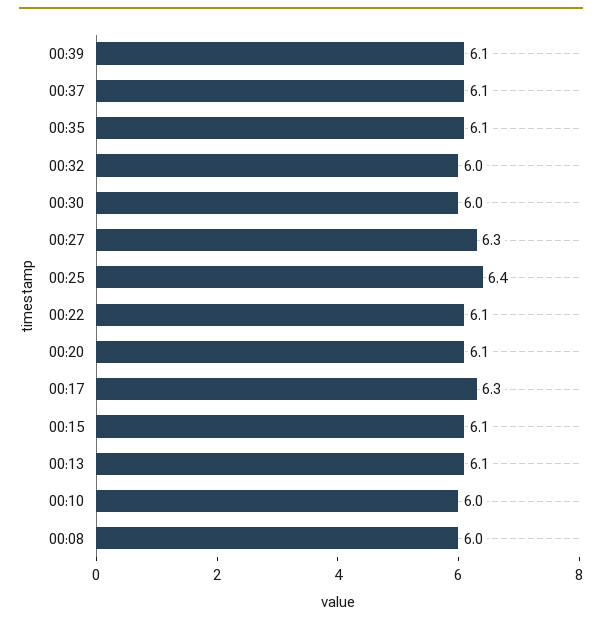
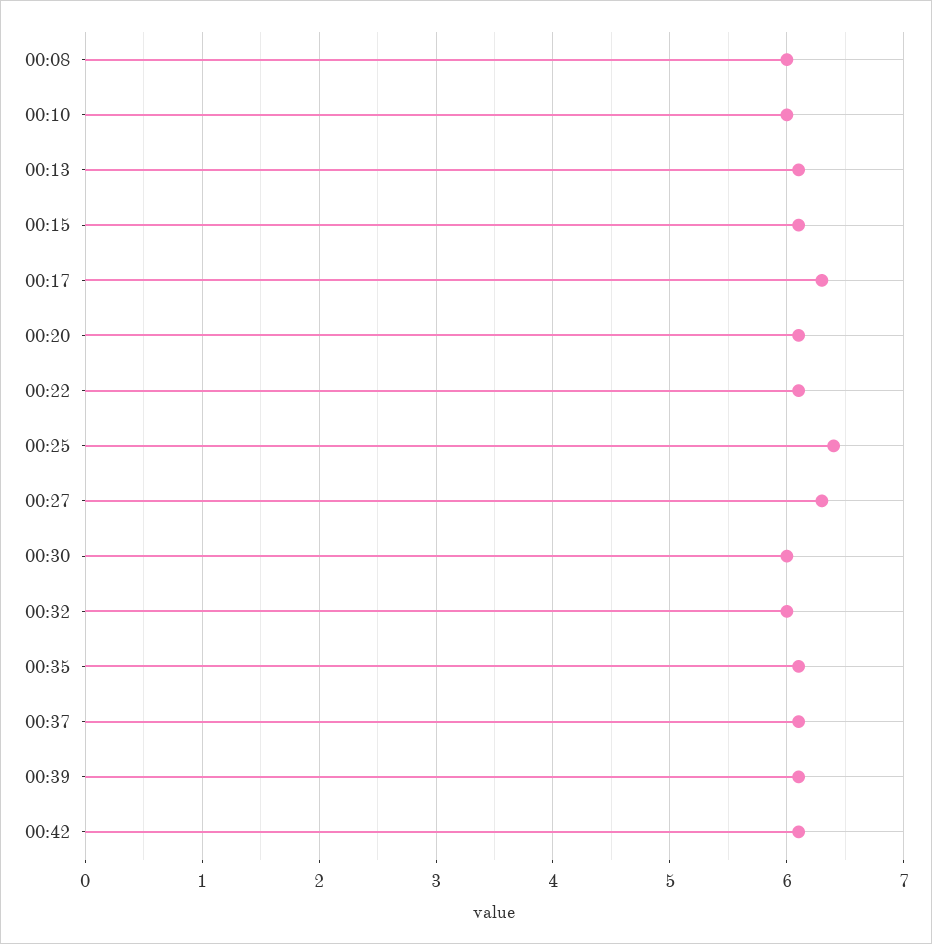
00:42: none -> 6.1

